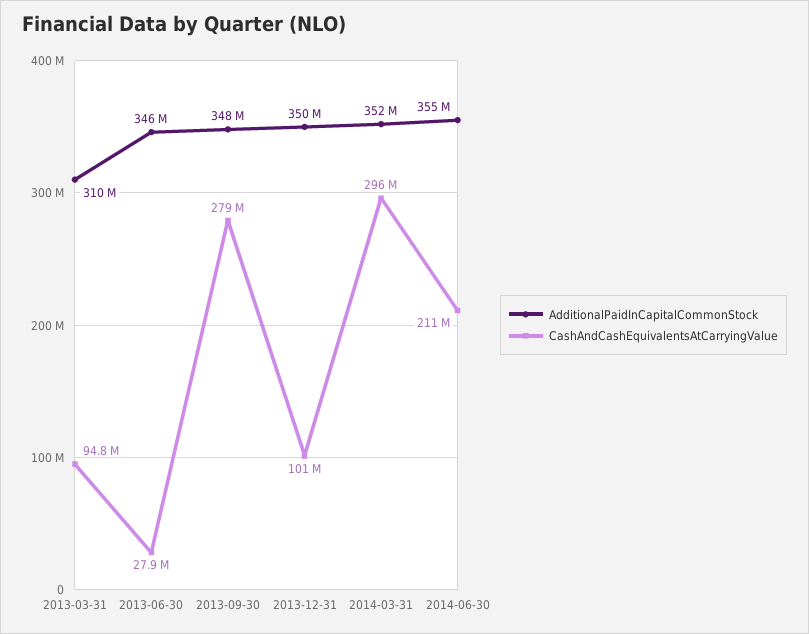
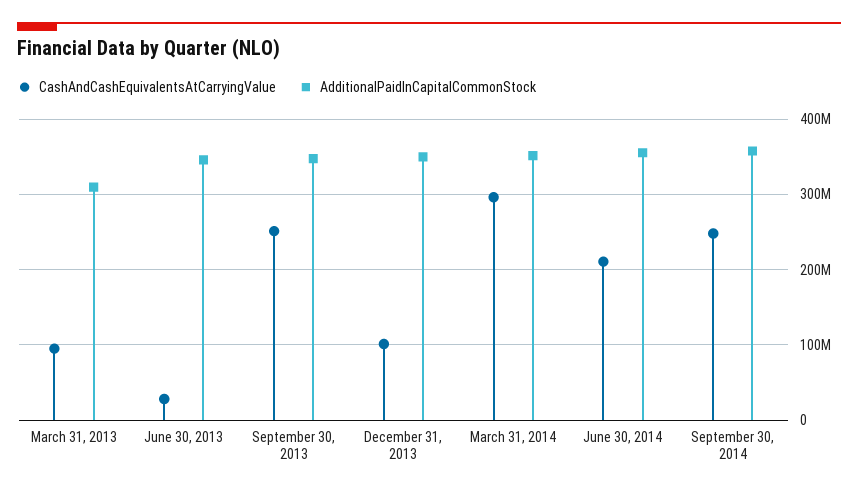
CashAndCashEquivalentsAtCarryingValue, 2013-09-30: 279000000 -> 250000000
CashAndCashEquivalentsAtCarryingValue, September 30, 2014: none -> 250000000
AdditionalPaidInCapitalCommonStock, September 30, 2014: none -> 360000000

